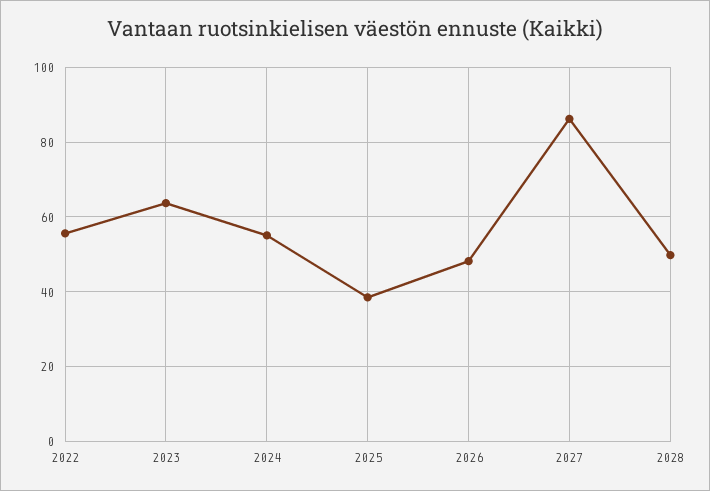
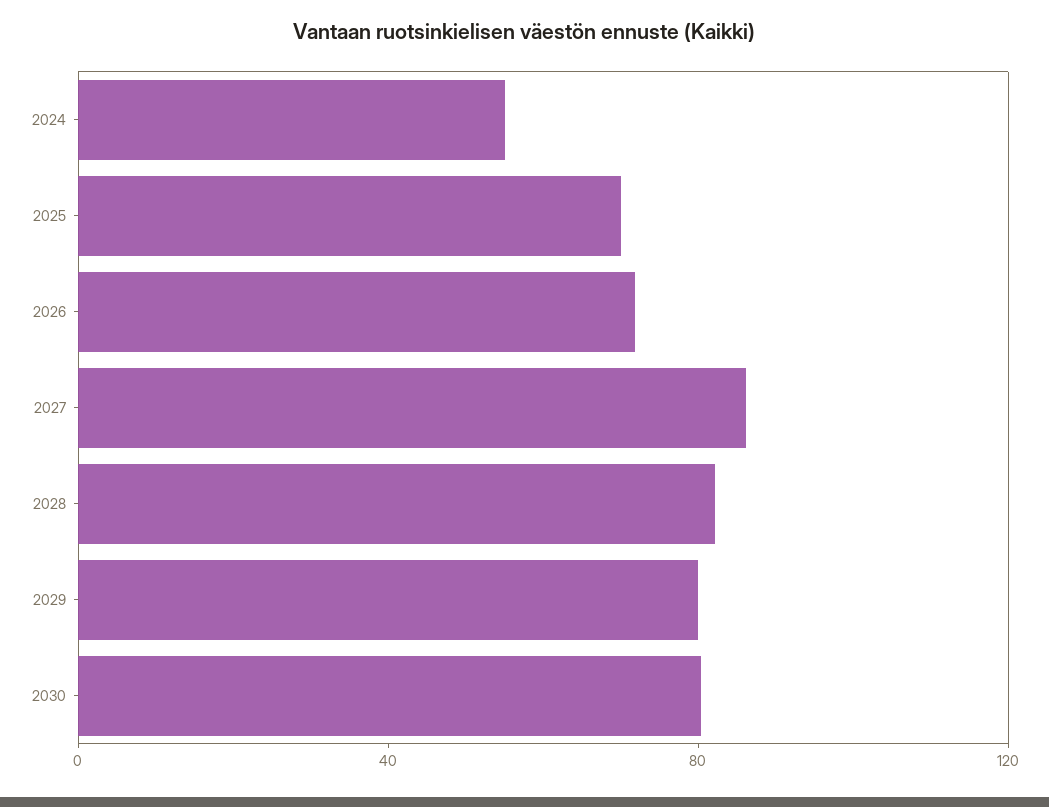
2022: 56 -> none
2023: 64 -> none
2025: 38 -> 70
2026: 48 -> 70
2028: 50 -> 80
2029: none -> 80
2030: none -> 80

